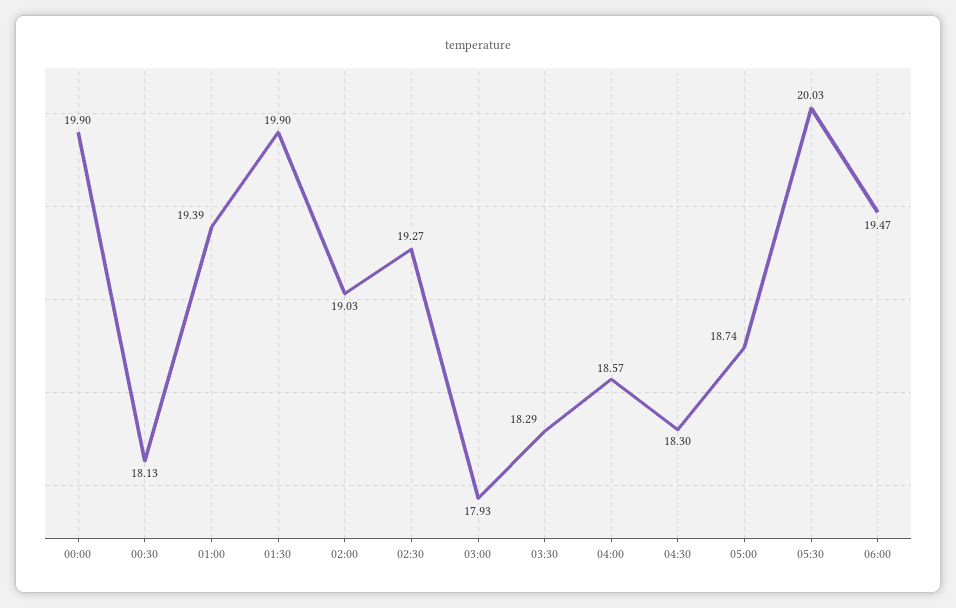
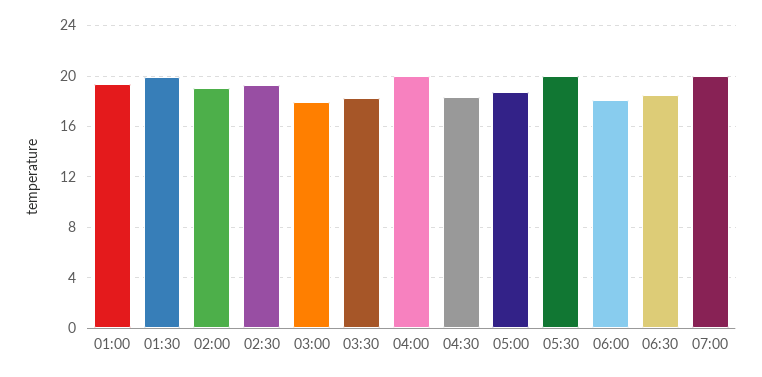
00:00: 19.9 -> none
00:30: 18.13 -> none
04:00: 18.57 -> 20
06:00: 19.47 -> 18
06:30: none -> 18.5
07:00: none -> 20

